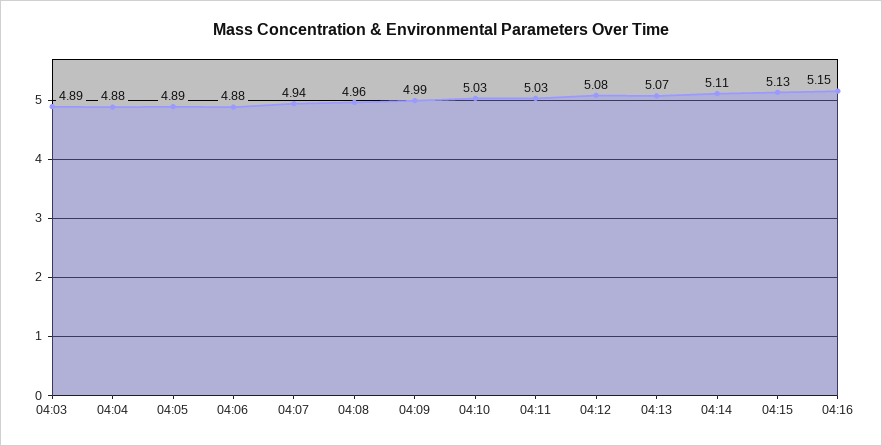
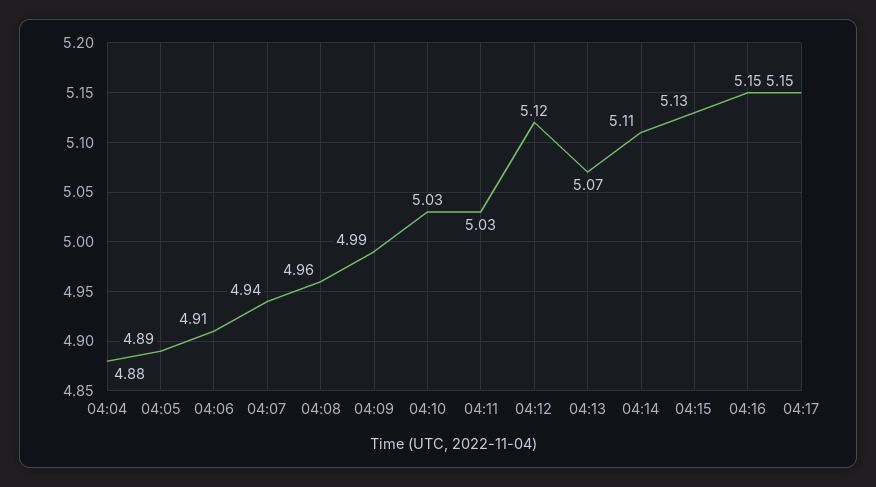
04:03: 4.89 -> none
04:06: 4.88 -> 4.91
04:12: 5.08 -> 5.12
04:17: none -> 5.15

